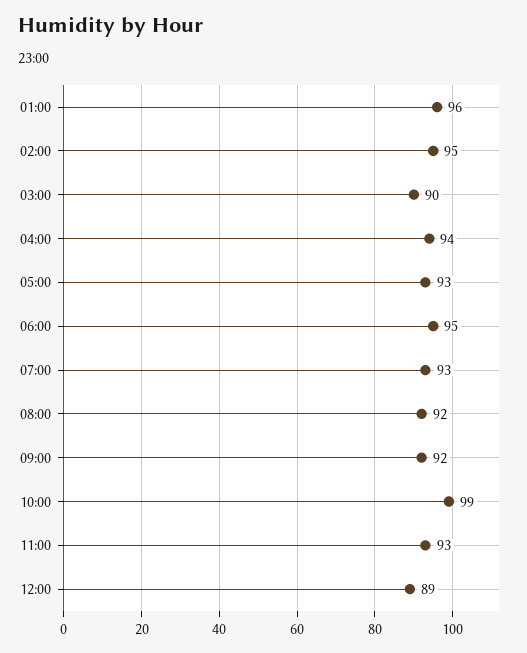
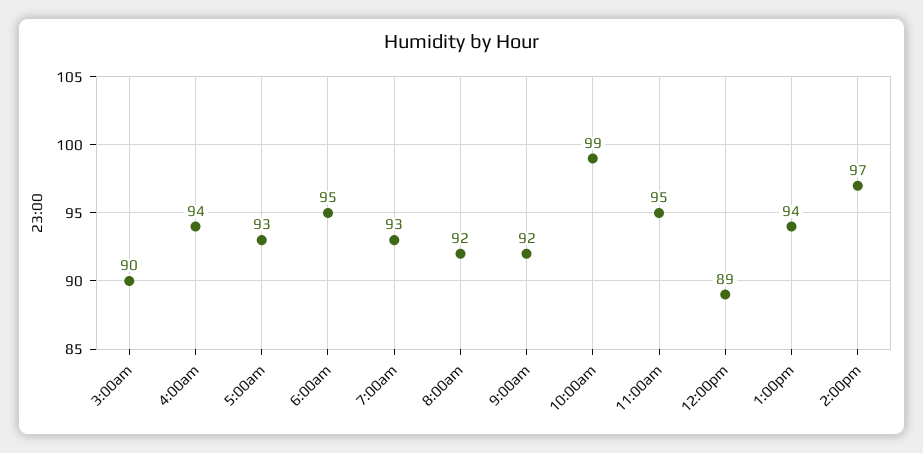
01:00: 96 -> none
02:00: 95 -> none
11:00: 93 -> 95
1:00pm: none -> 94
2:00pm: none -> 97

